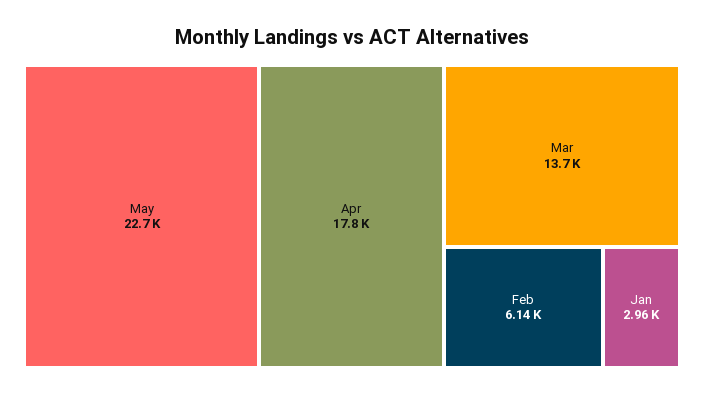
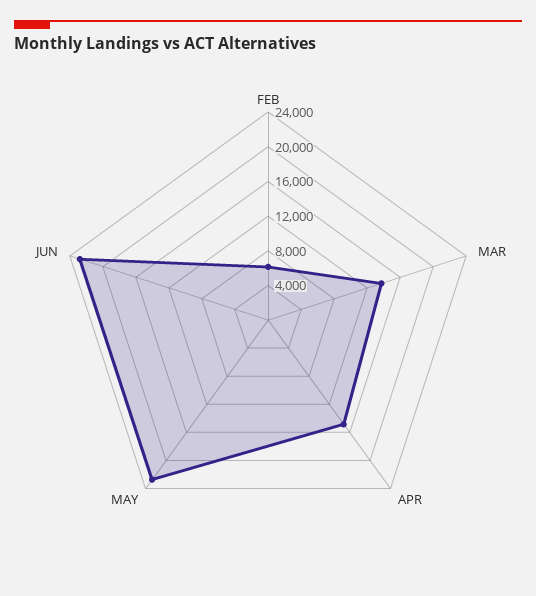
Apr: 17800 -> 15000
Jan: 2960 -> none
JUN: none -> 23000

